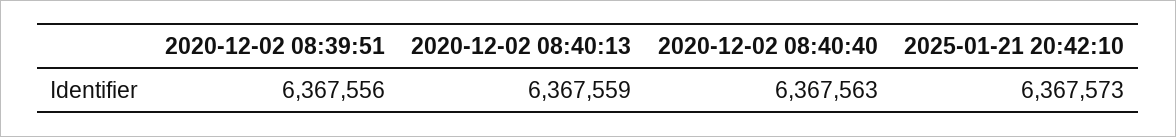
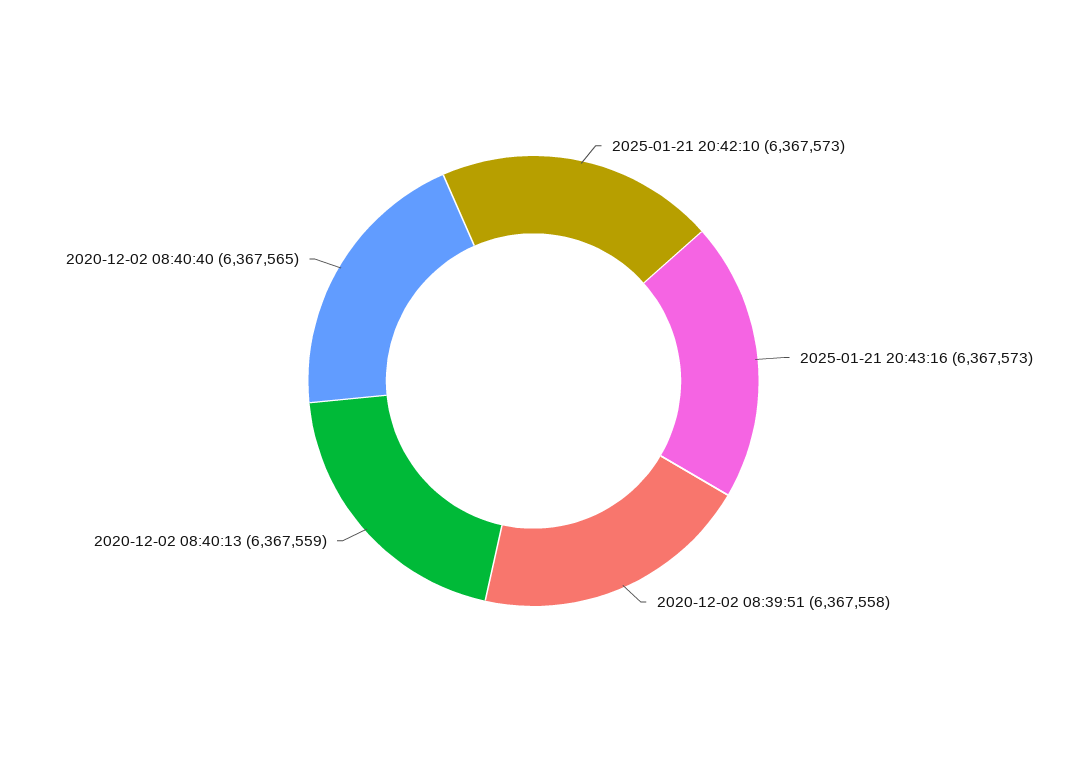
2020-12-02 08:39:51: 6367556 -> 6367558
2020-12-02 08:40:40: 6367563 -> 6367565
2025-01-21 20:43:16: none -> 6367573

